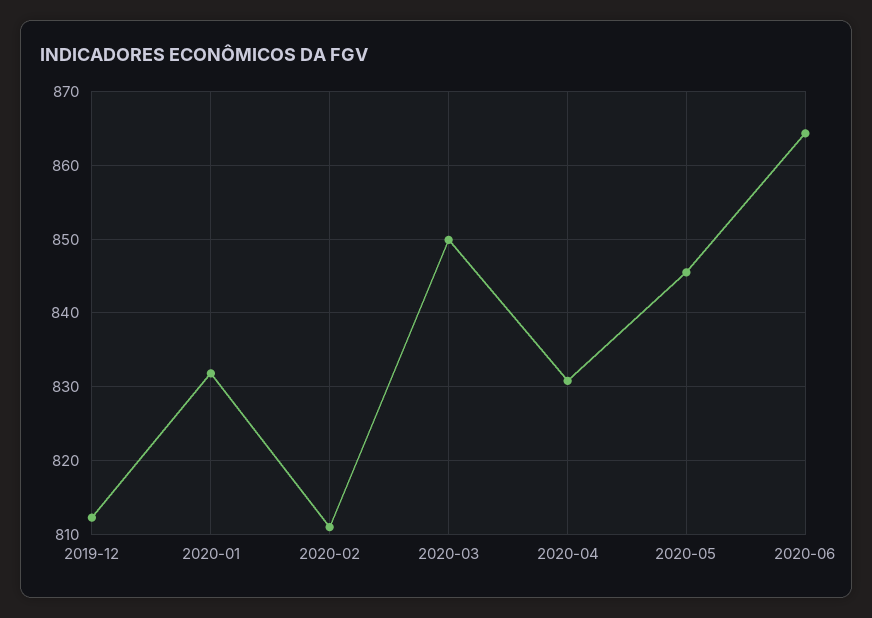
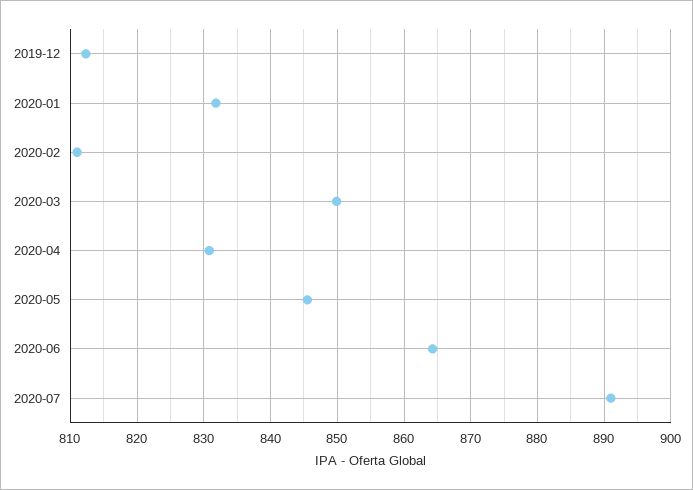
2020-07: none -> 891

